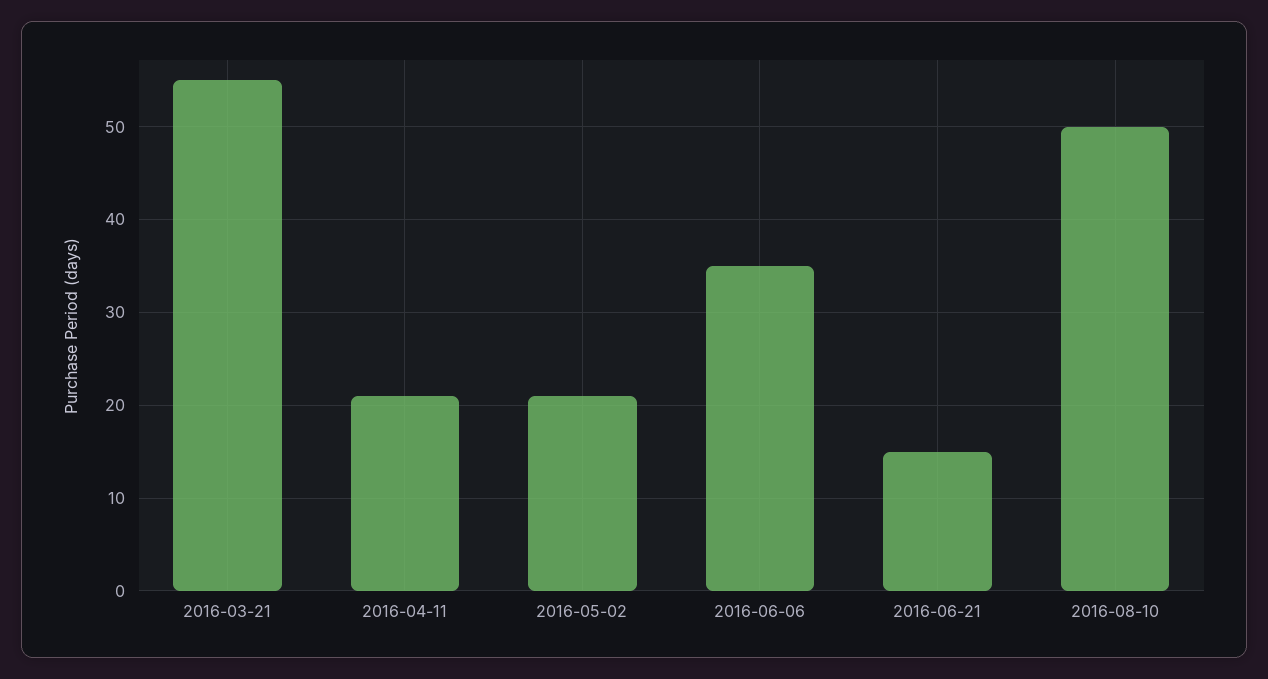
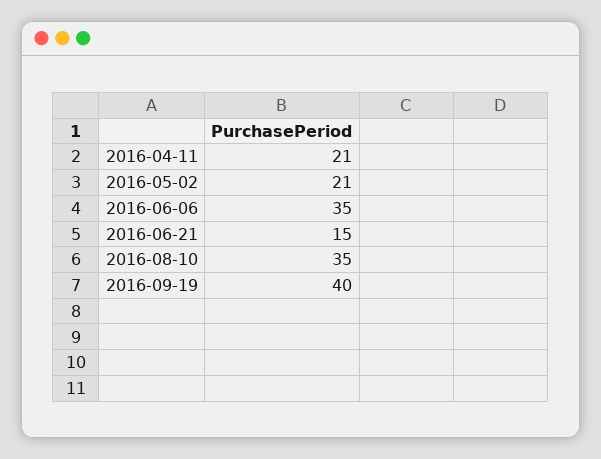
2016-03-21: 55 -> none
2016-08-10: 50 -> 35
2016-09-19: none -> 40

